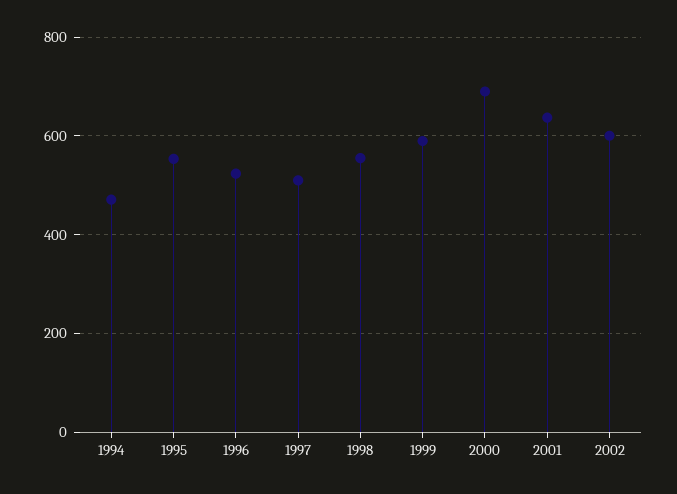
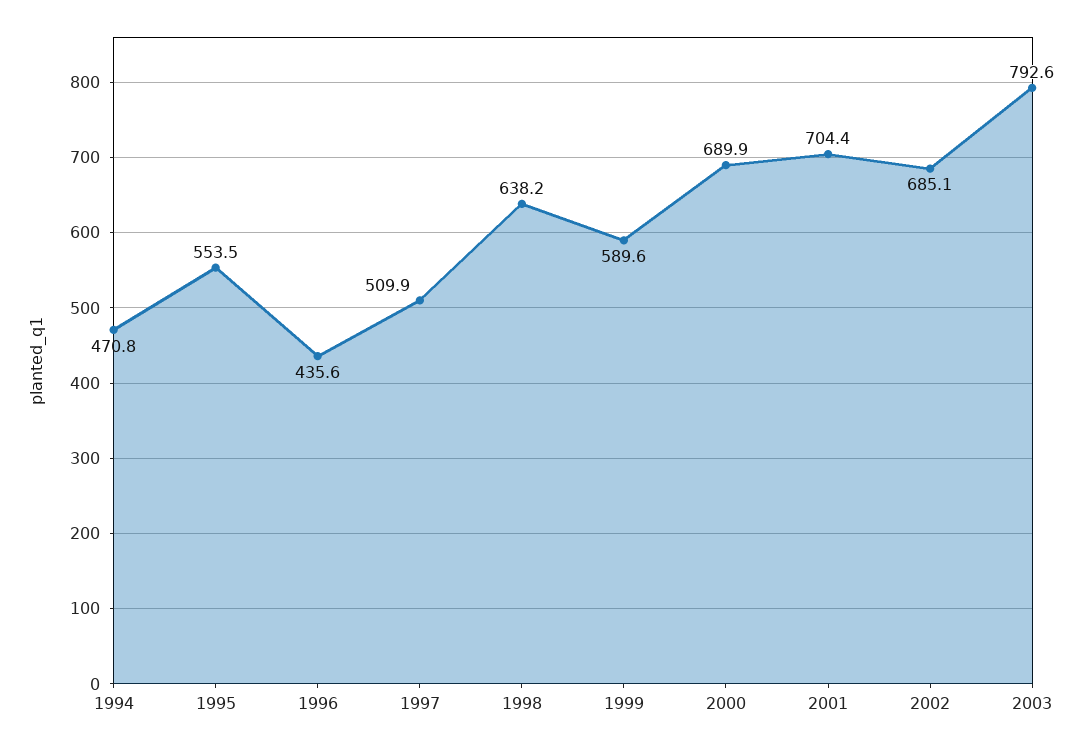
1996: 520 -> 435.6
1998: 560 -> 638.2
2001: 640 -> 704.4
2002: 600 -> 685.1
2003: none -> 792.6

